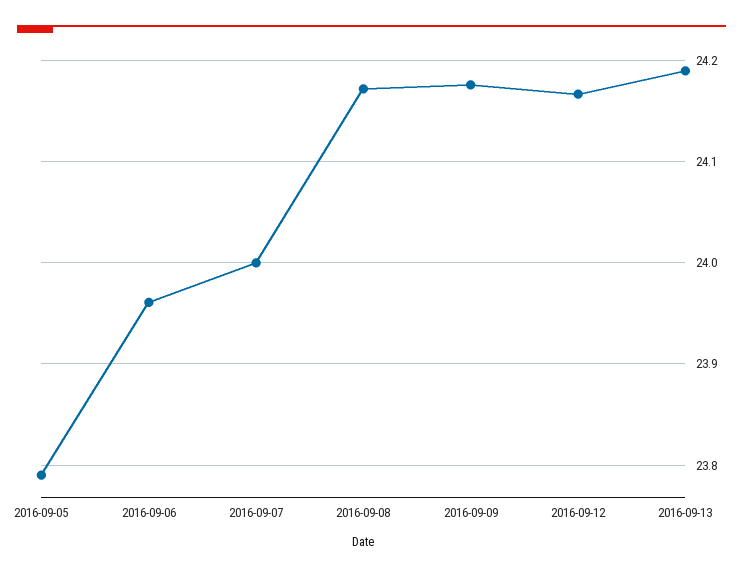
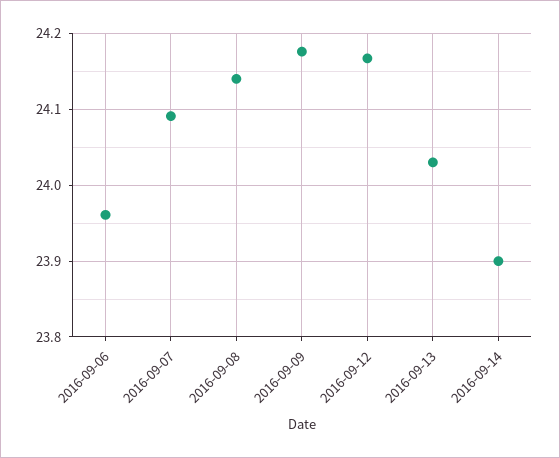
2016-09-05: 23.79 -> none
2016-09-07: 24 -> 24.09
2016-09-08: 24.17 -> 24.14
2016-09-13: 24.19 -> 24.03
2016-09-14: none -> 23.9

